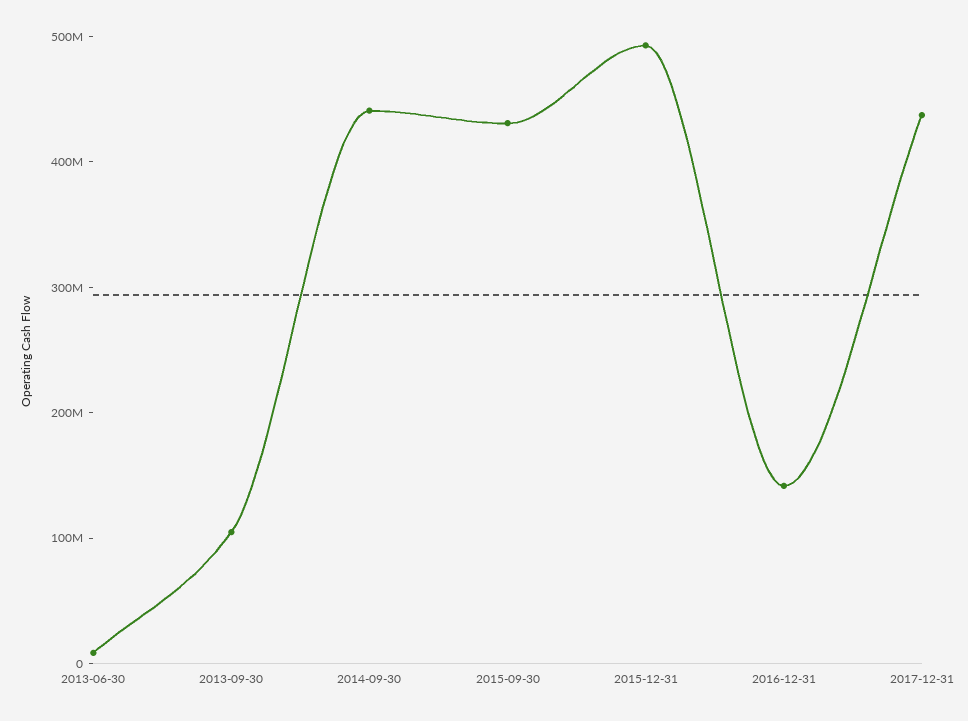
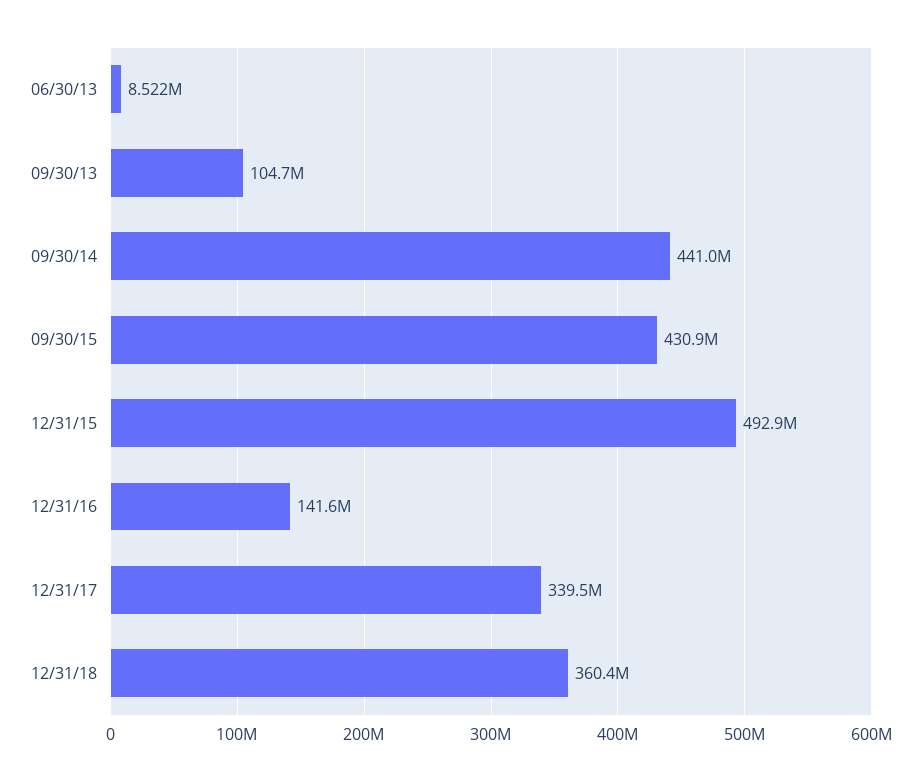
2017-12-31: 440000000 -> 339500000
12/31/18: none -> 360400000

